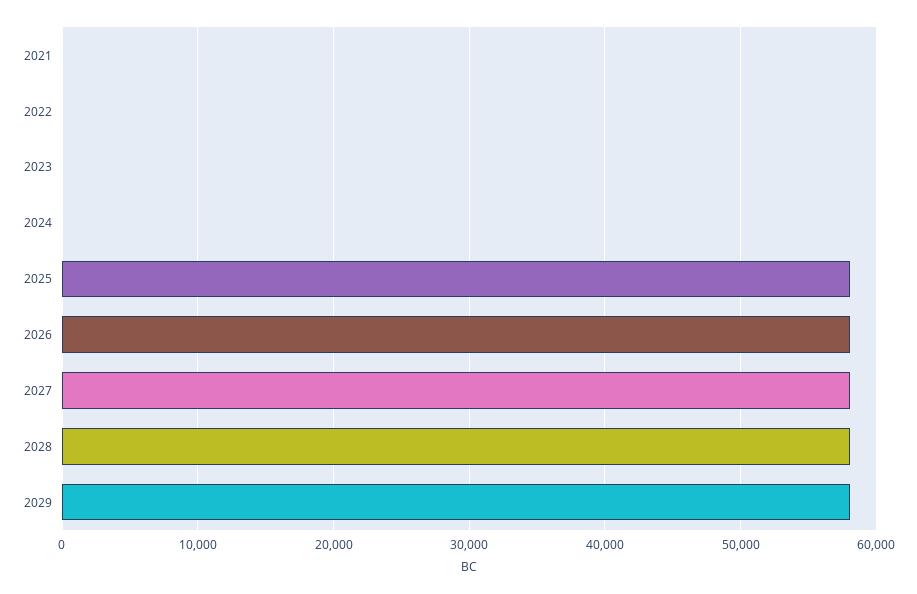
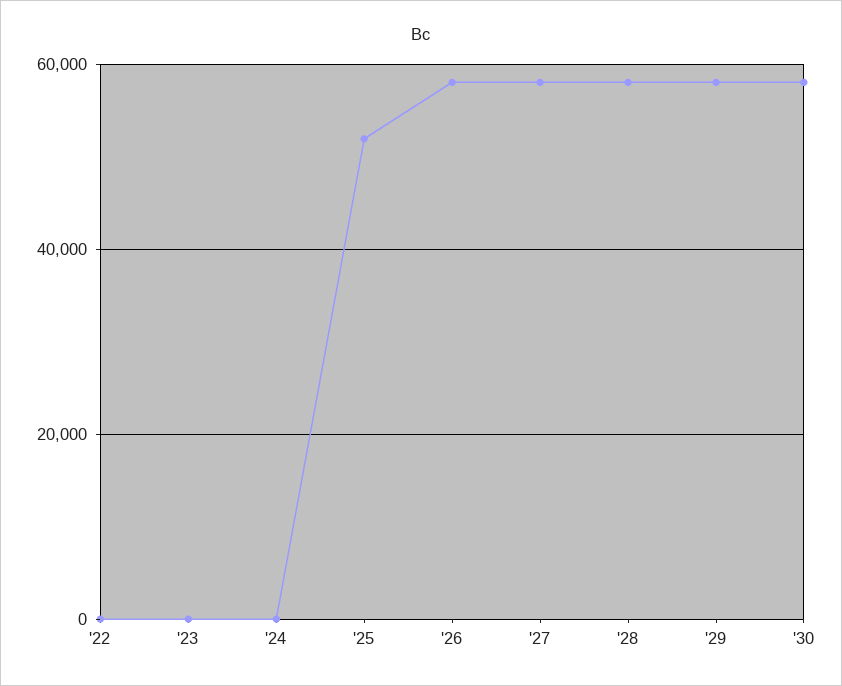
2021: 0 -> none
2025: 58000 -> 52000
'30: none -> 58000

